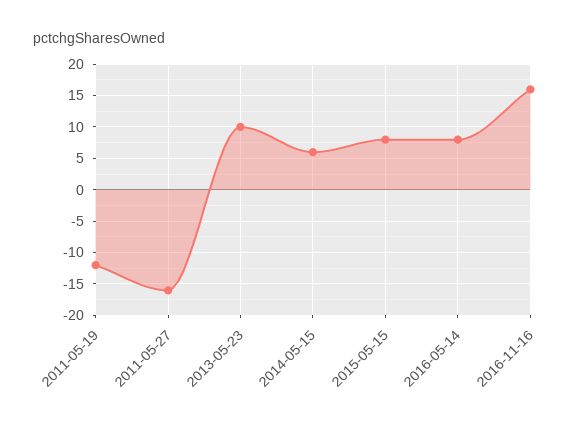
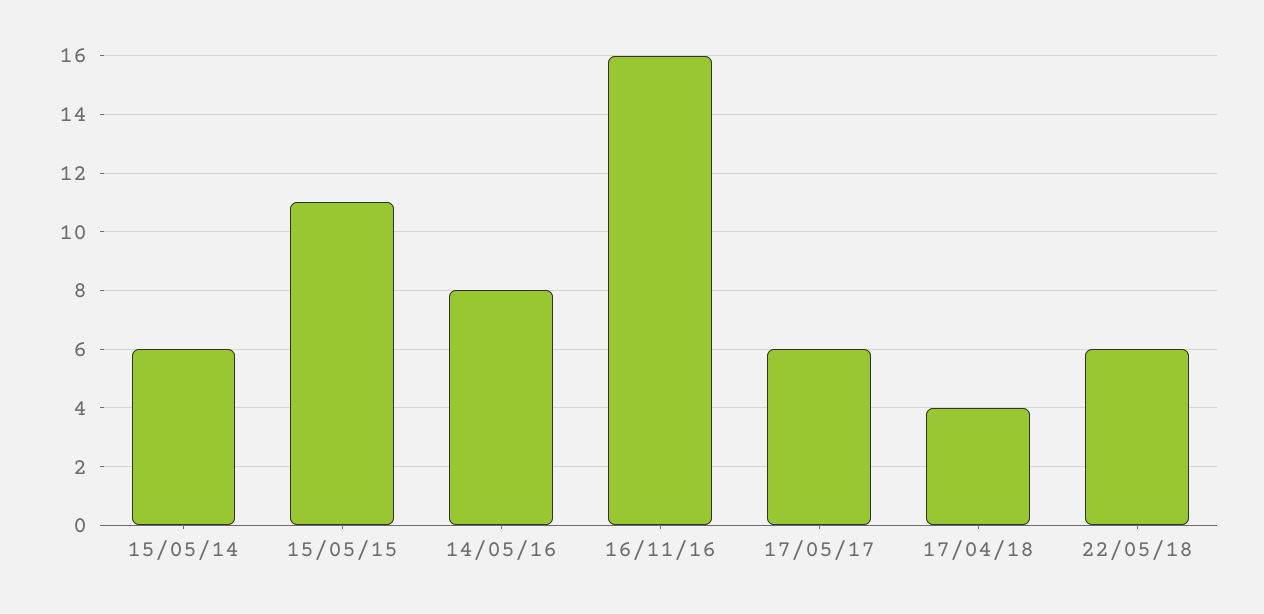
2011-05-19: -12 -> none
2011-05-27: -16 -> none
2013-05-23: 10 -> none
2015-05-15: 8 -> 11
17/05/17: none -> 6
17/04/18: none -> 4
22/05/18: none -> 6

